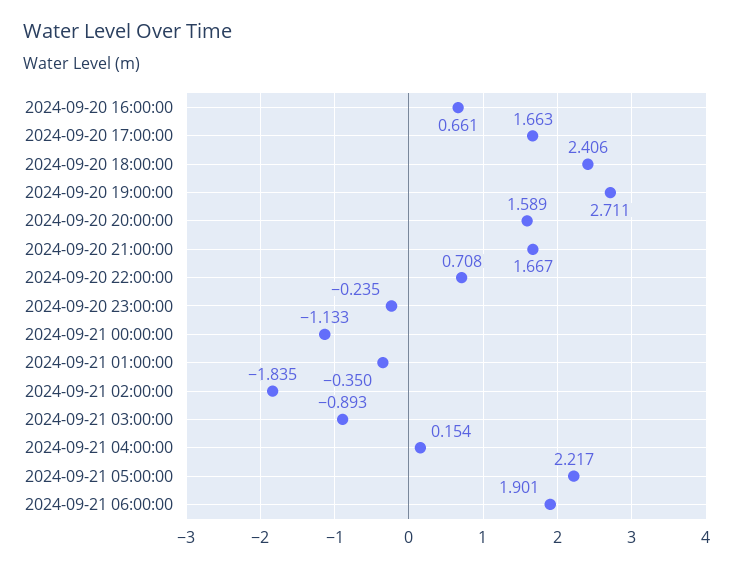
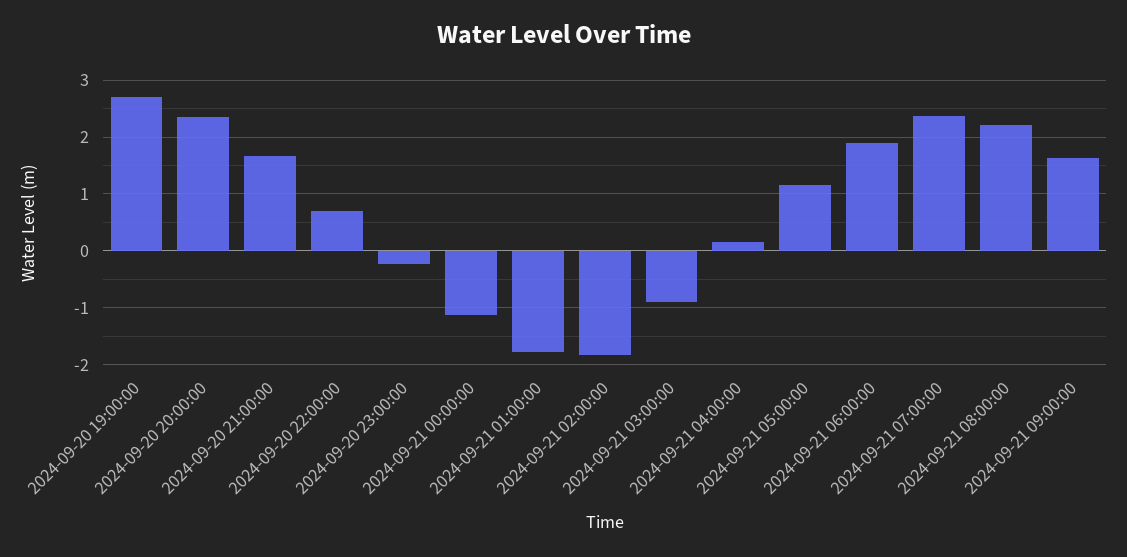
2024-09-20 16:00:00: 0.661 -> none
2024-09-20 17:00:00: 1.663 -> none
2024-09-20 18:00:00: 2.406 -> none
2024-09-20 20:00:00: 1.589 -> 2.4
2024-09-21 01:00:00: -0.35 -> -1.8
2024-09-21 05:00:00: 2.217 -> 1.2
2024-09-21 07:00:00: none -> 2.4
2024-09-21 08:00:00: none -> 2.2
2024-09-21 09:00:00: none -> 1.6

